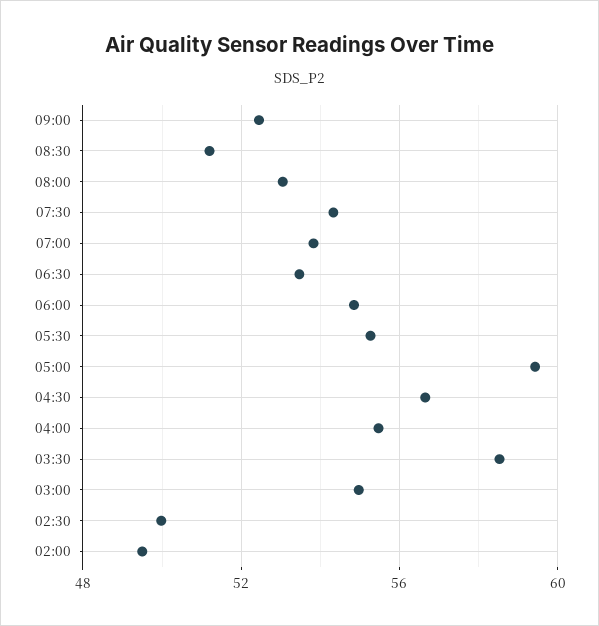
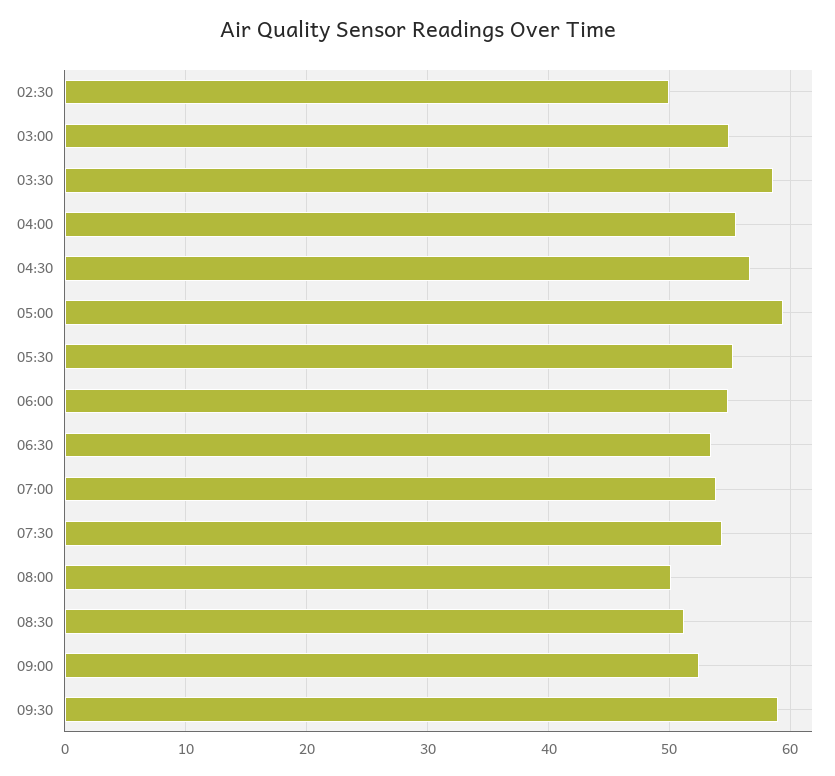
08:00: 53 -> 50
02:00: 49.5 -> none
09:30: none -> 59

